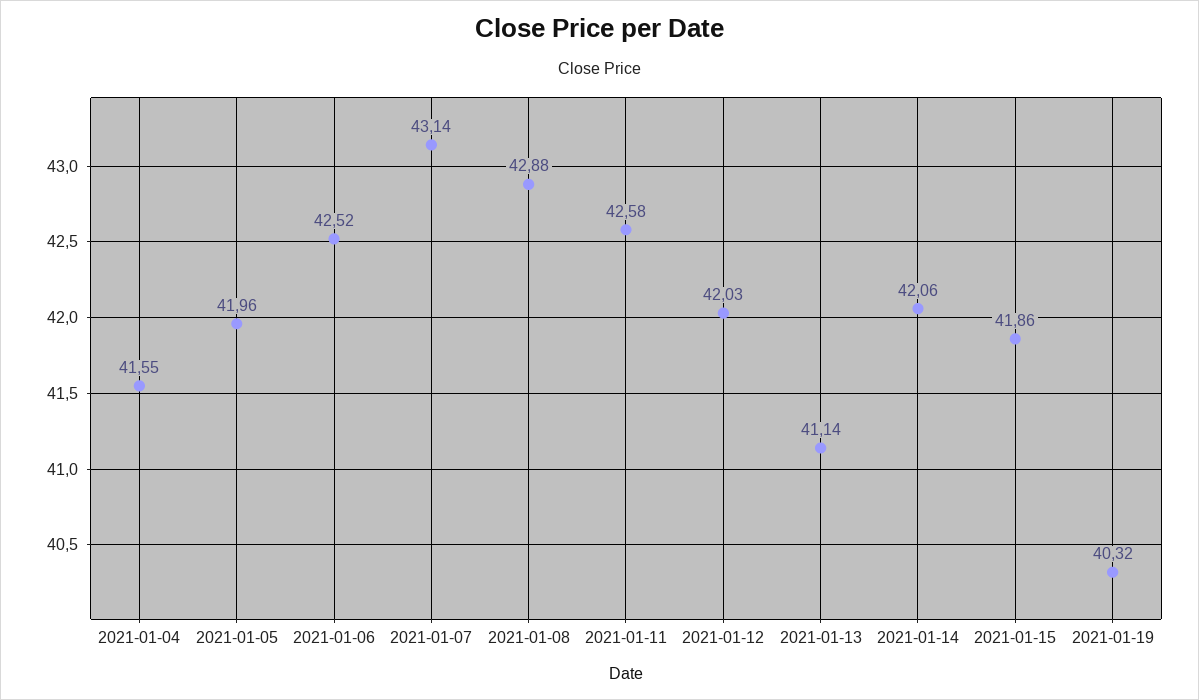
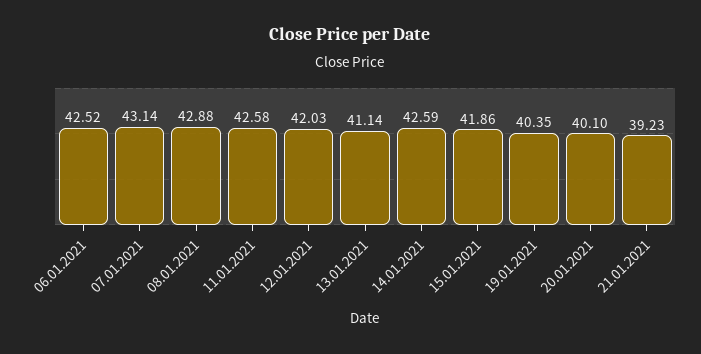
2021-01-04: 41.55 -> none
2021-01-05: 41.96 -> none
2021-01-14: 42.06 -> 42.59
2021-01-19: 40.32 -> 40.35
20.01.2021: none -> 40.1
21.01.2021: none -> 39.23

